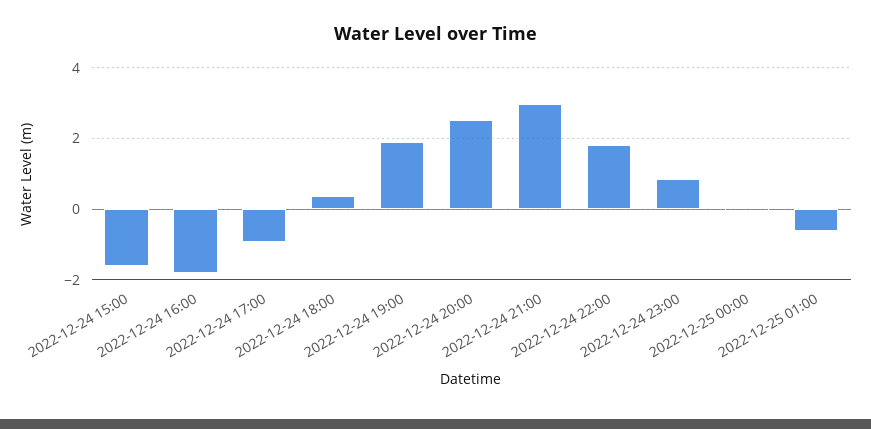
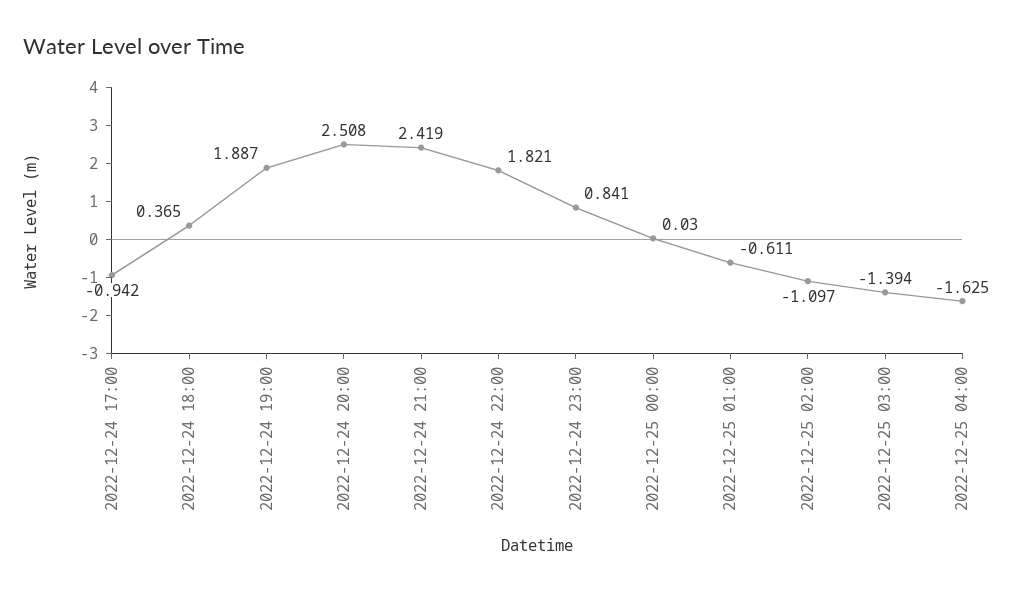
2022-12-24 15:00: -1.6 -> none
2022-12-24 16:00: -1.8 -> none
2022-12-24 21:00: 3 -> 2.419
2022-12-25 02:00: none -> -1.097
2022-12-25 03:00: none -> -1.394
2022-12-25 04:00: none -> -1.625

